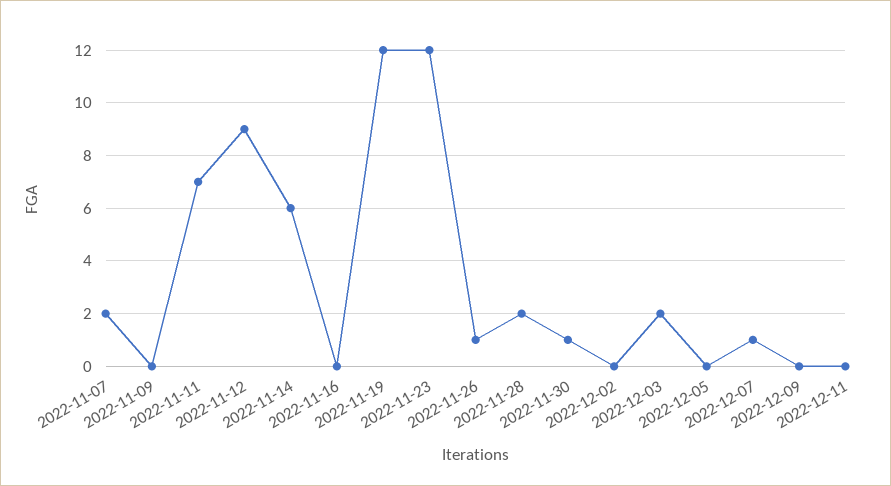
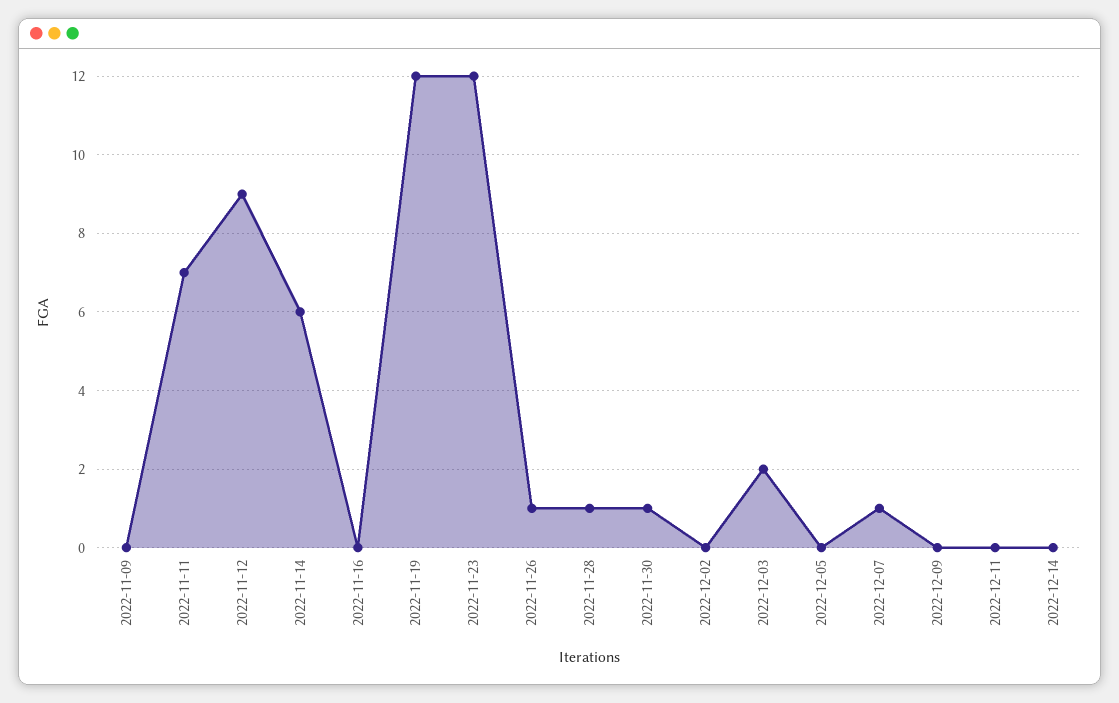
2022-11-07: 2 -> none
2022-11-28: 2 -> 1
2022-12-14: none -> 0

